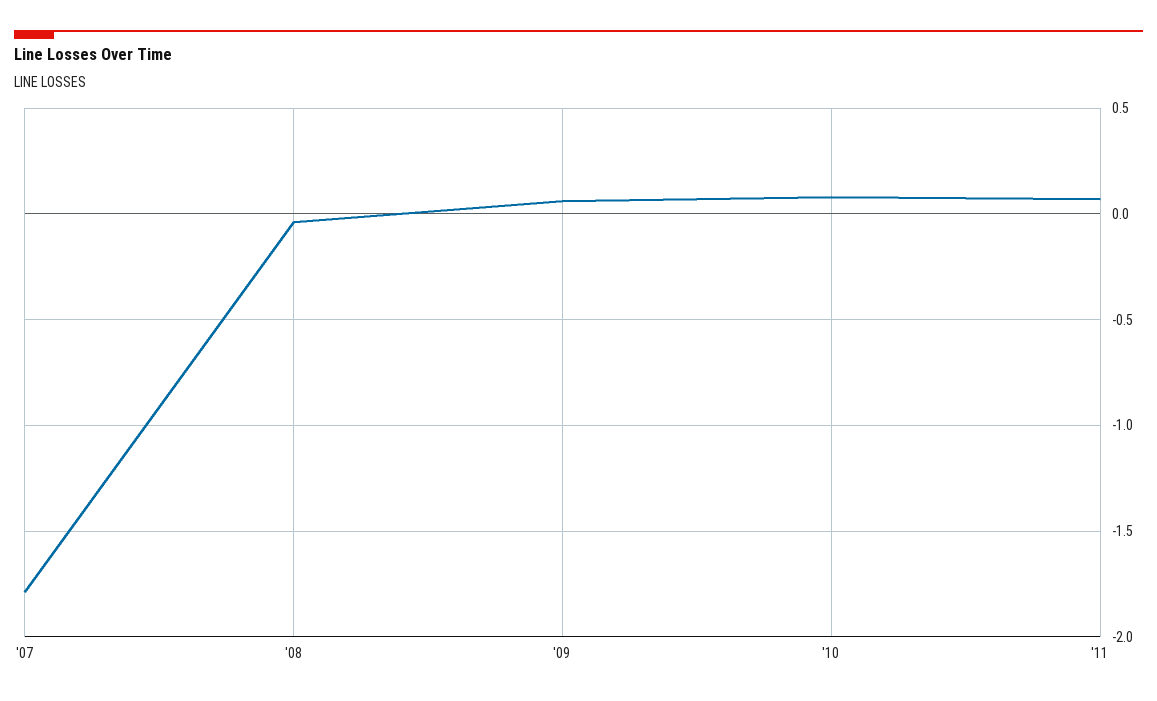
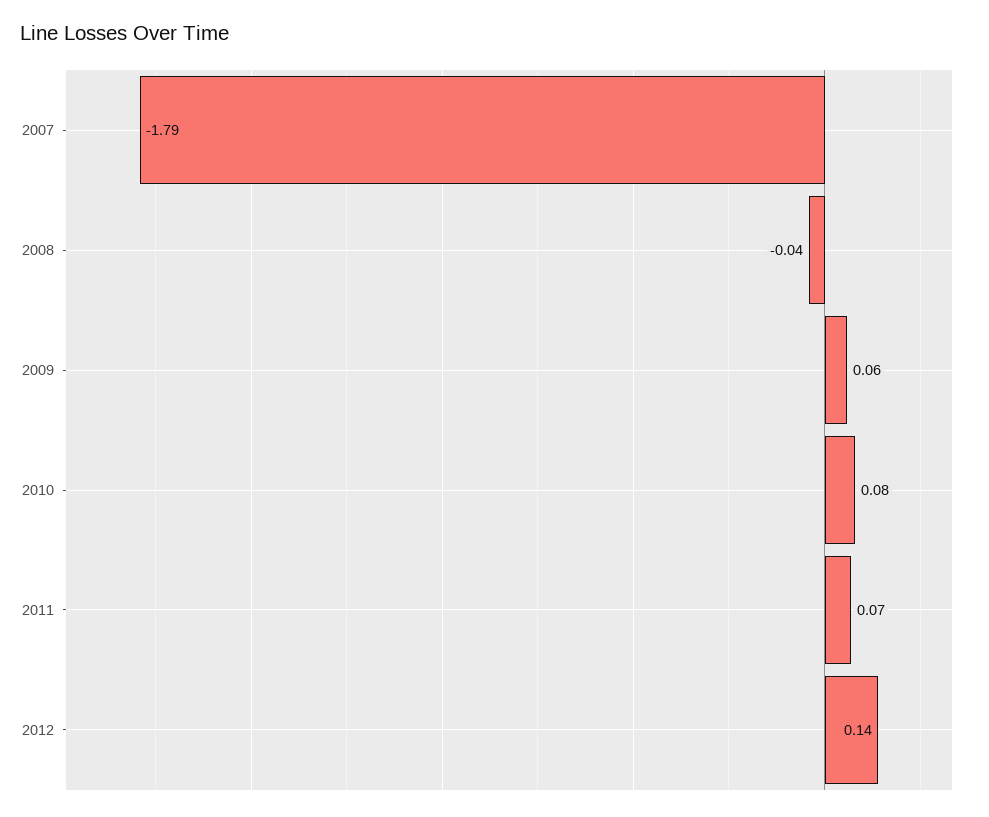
2012: none -> 0.14

